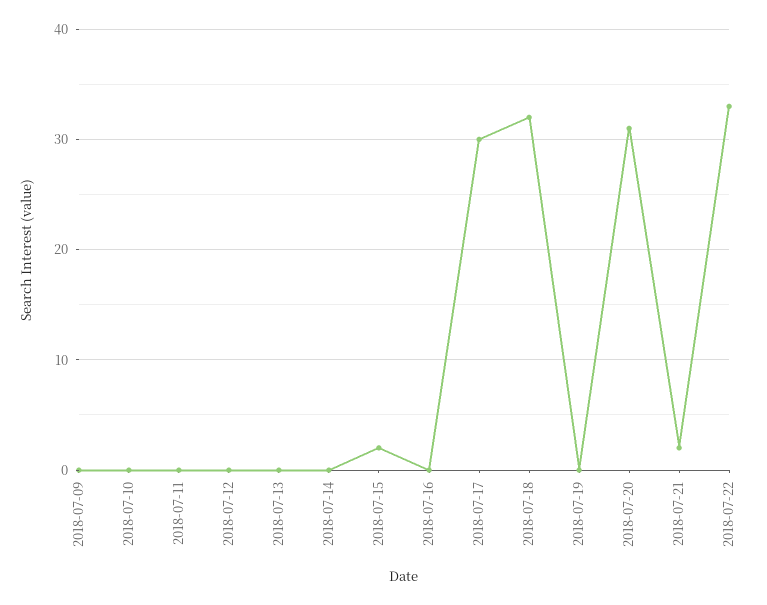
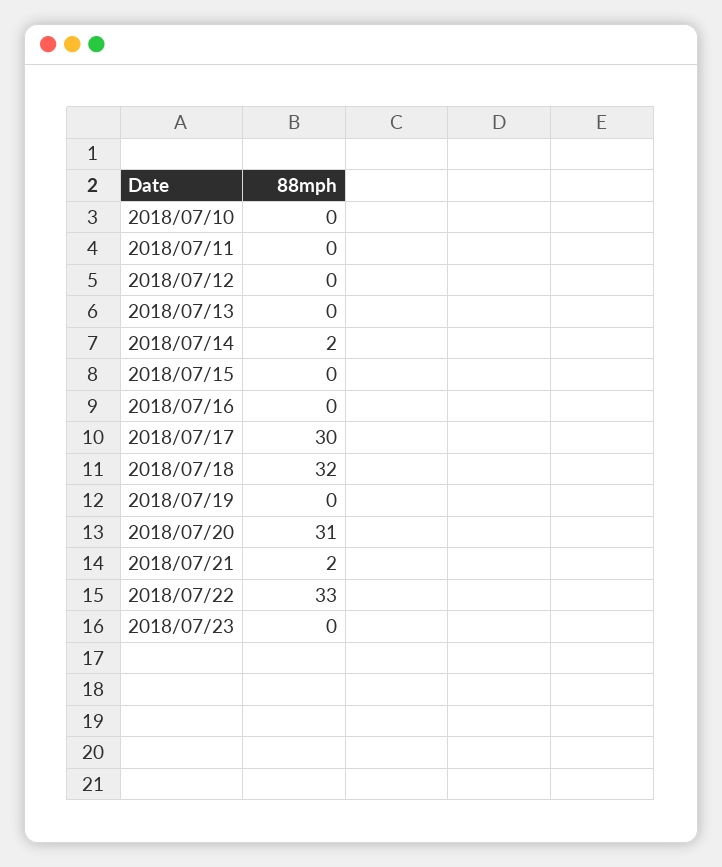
2018-07-09: 0 -> none
2018-07-14: 0 -> 2
2018-07-15: 2 -> 0
2018/07/23: none -> 0

